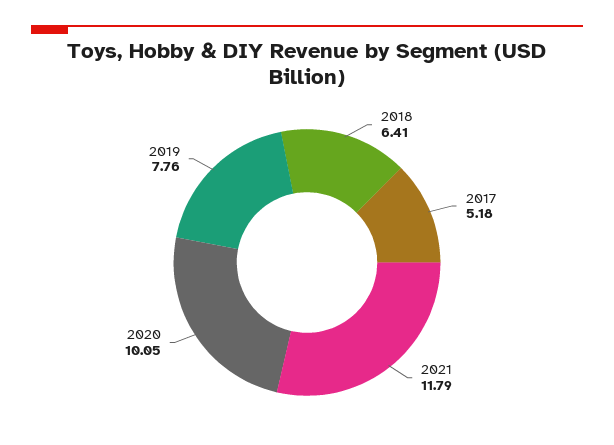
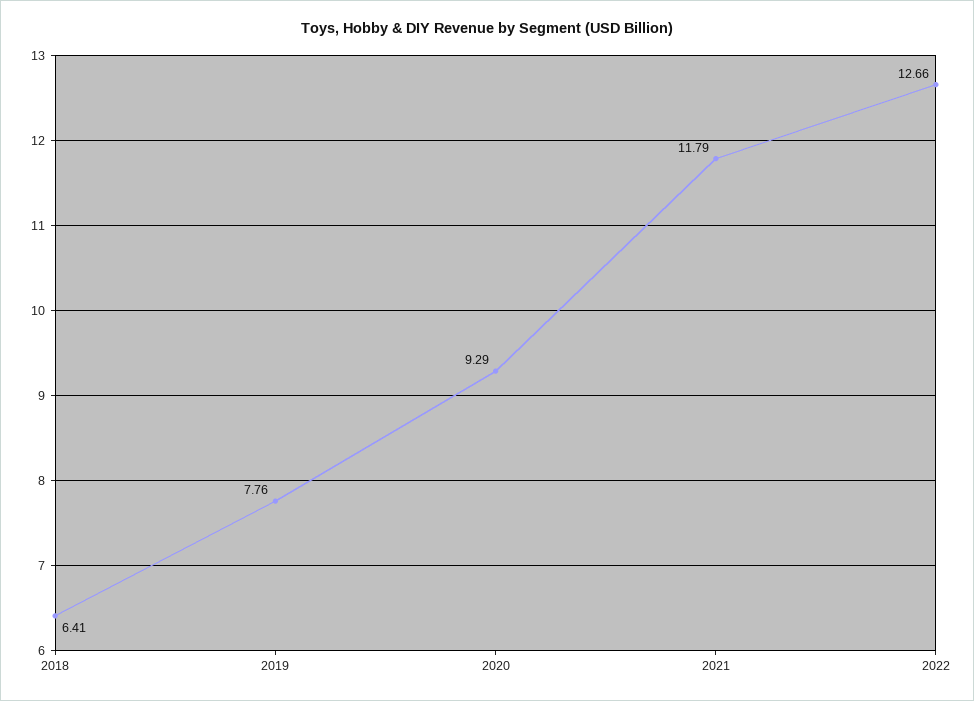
2017: 5.18 -> none
2020: 10.05 -> 9.29
2022: none -> 12.66

